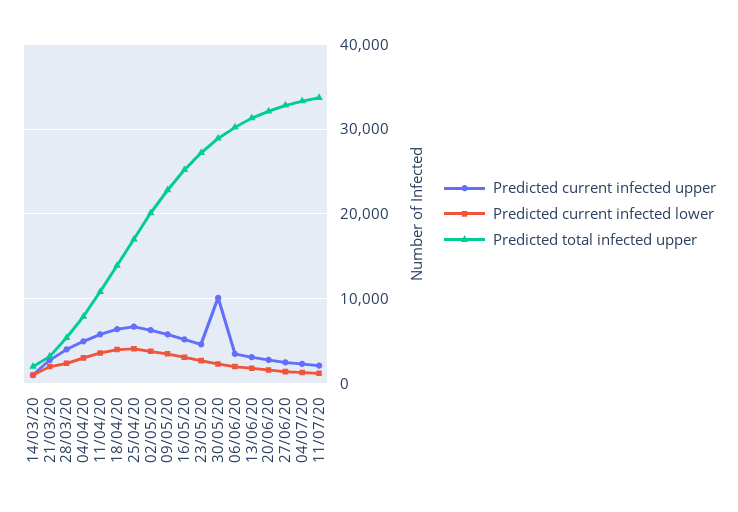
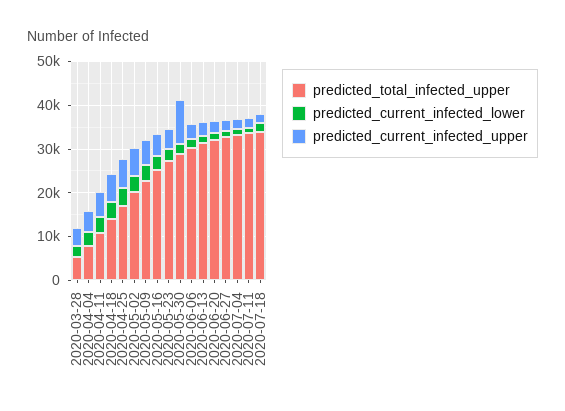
Predicted current infected upper, 14/03/20: 1000 -> none
Predicted current infected lower, 14/03/20: 1000 -> none
Predicted total infected upper, 14/03/20: 2000 -> none
Predicted current infected upper, 21/03/20: 3000 -> none
Predicted current infected lower, 21/03/20: 2000 -> none
Predicted total infected upper, 21/03/20: 3000 -> none
Predicted total infected upper, 2020-07-18: none -> 34000
Predicted current infected lower, 2020-07-18: none -> 2000
Predicted current infected upper, 2020-07-18: none -> 2000

